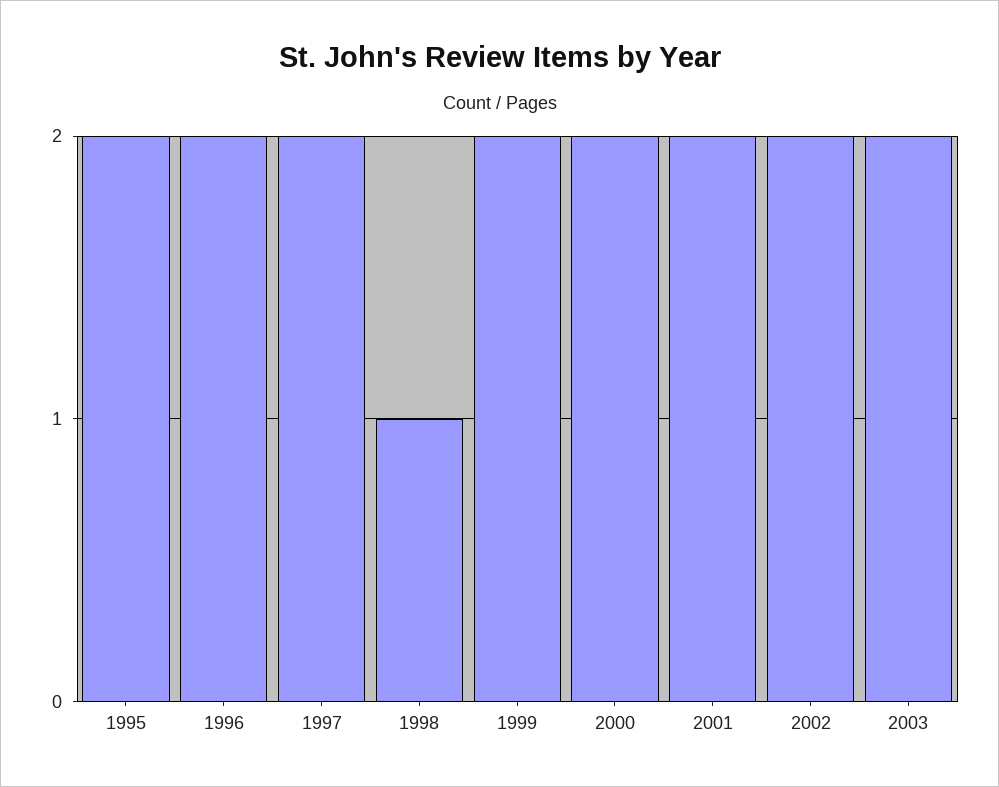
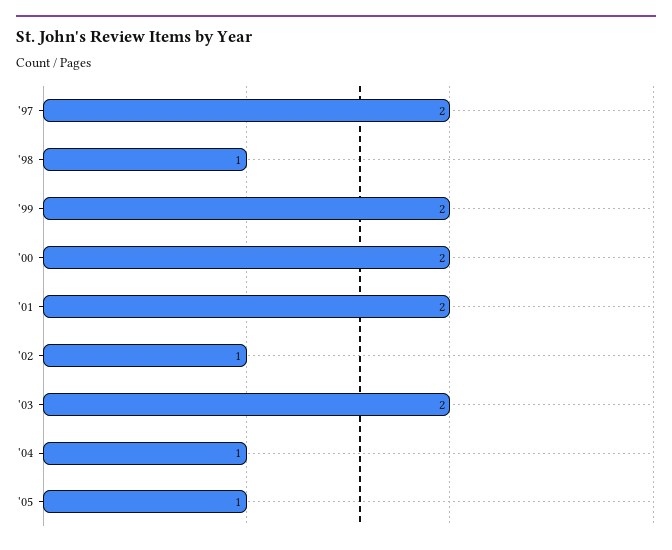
1995: 2 -> none
1996: 2 -> none
2002: 2 -> 1
'04: none -> 1
'05: none -> 1

